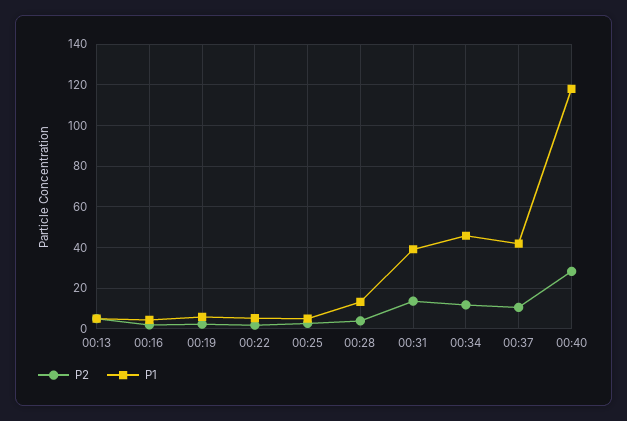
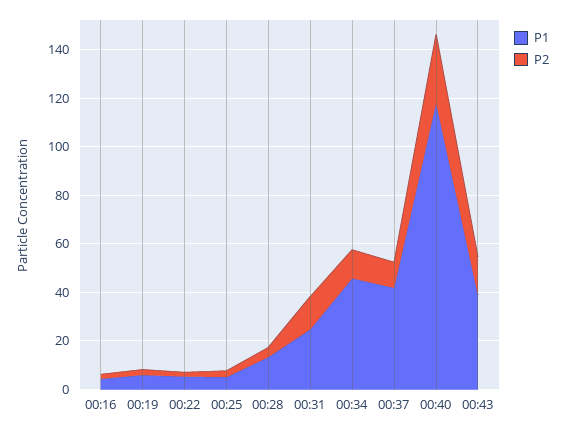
P2, 00:13: 5 -> none
P1, 00:13: 5 -> none
P1, 00:31: 40 -> 25
P1, 00:43: none -> 40
P2, 00:43: none -> 15

